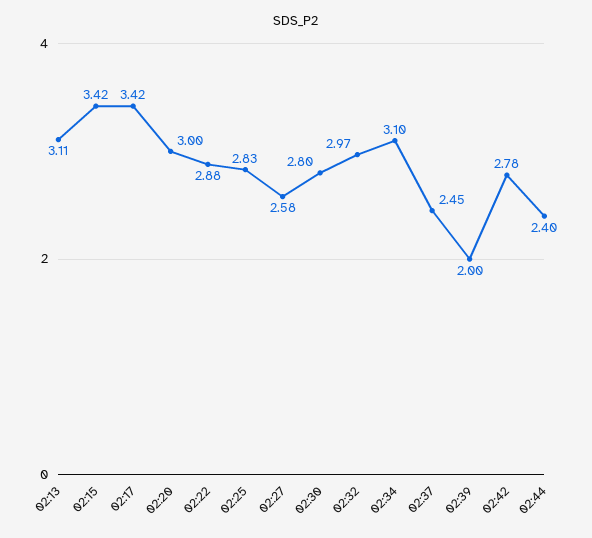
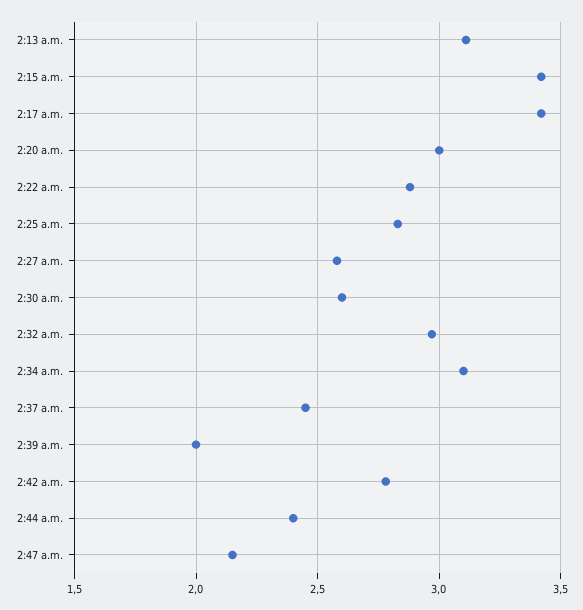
02:30: 2.8 -> 2.6
2:47 a.m.: none -> 2.15

